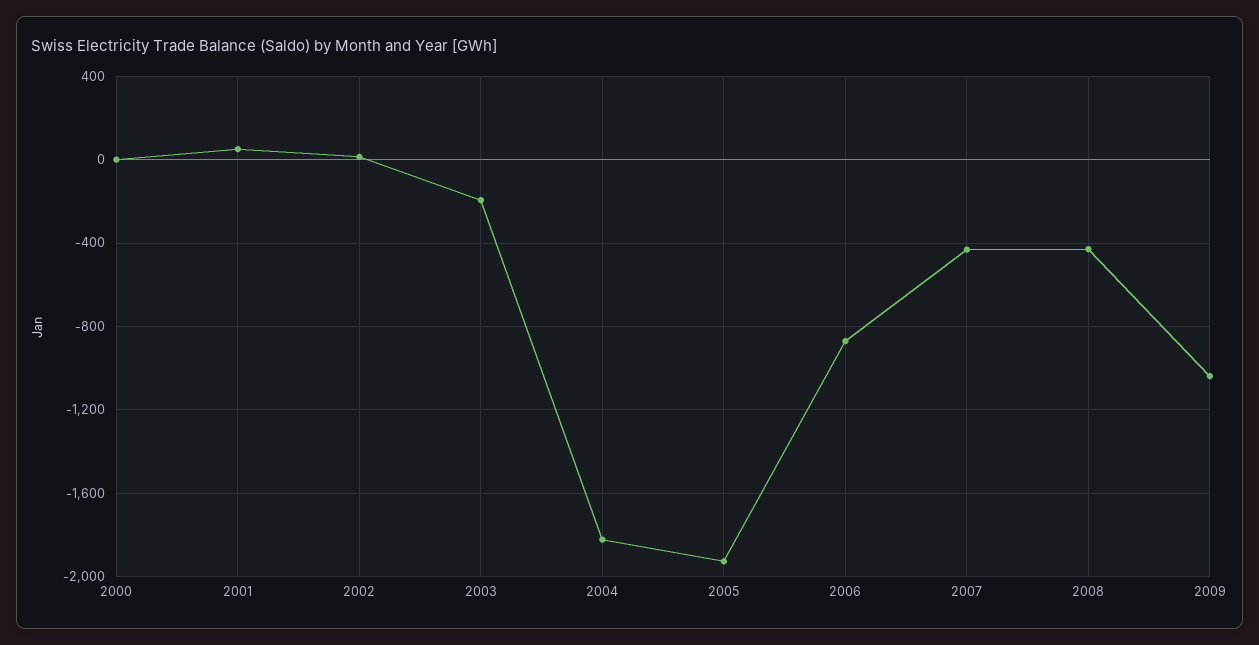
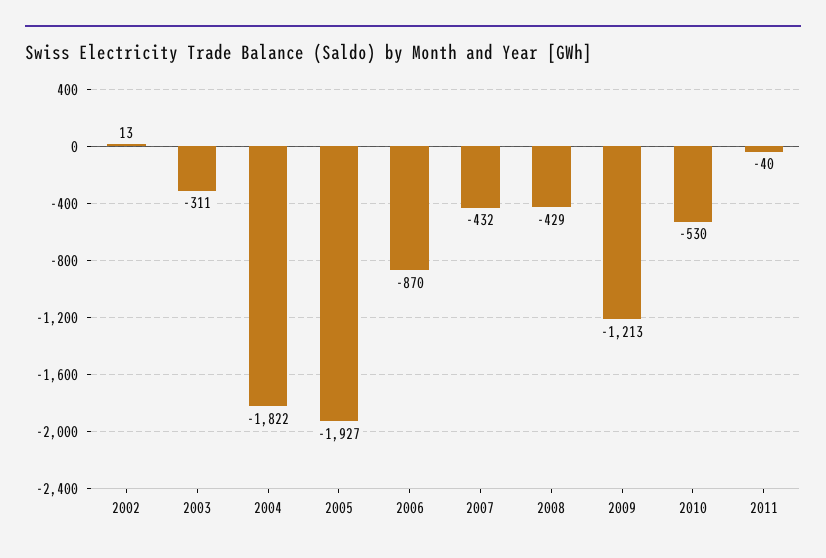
2000: 0 -> none
2001: 50 -> none
2003: -200 -> -311
2009: -1050 -> -1213
2010: none -> -530
2011: none -> -40

